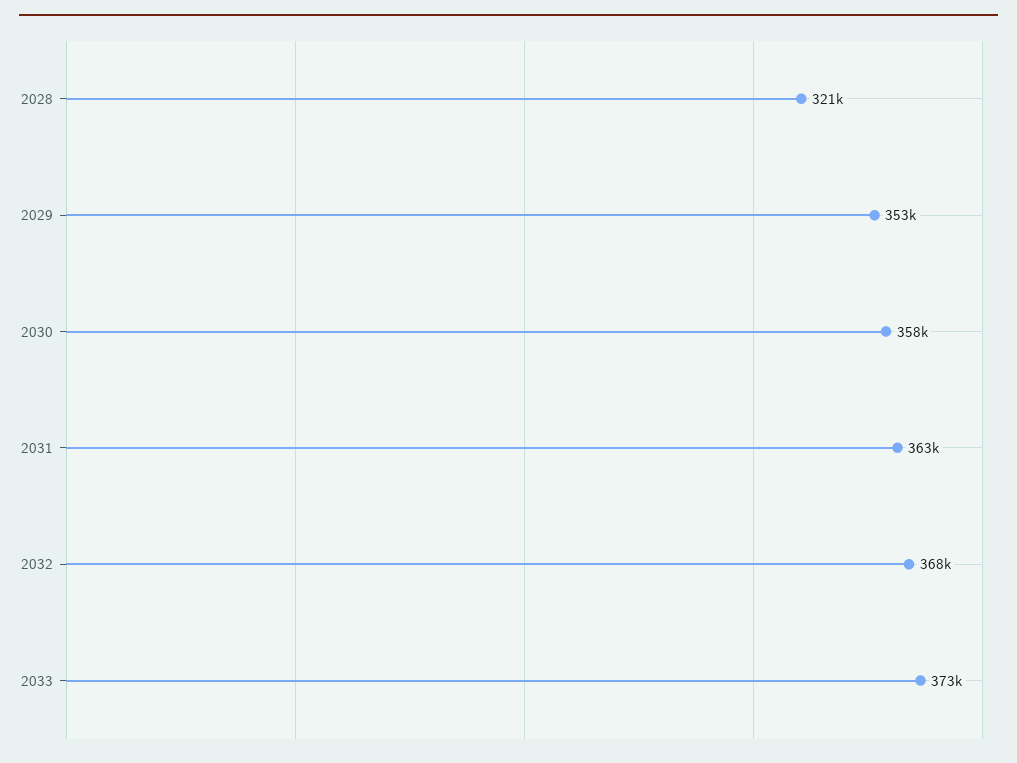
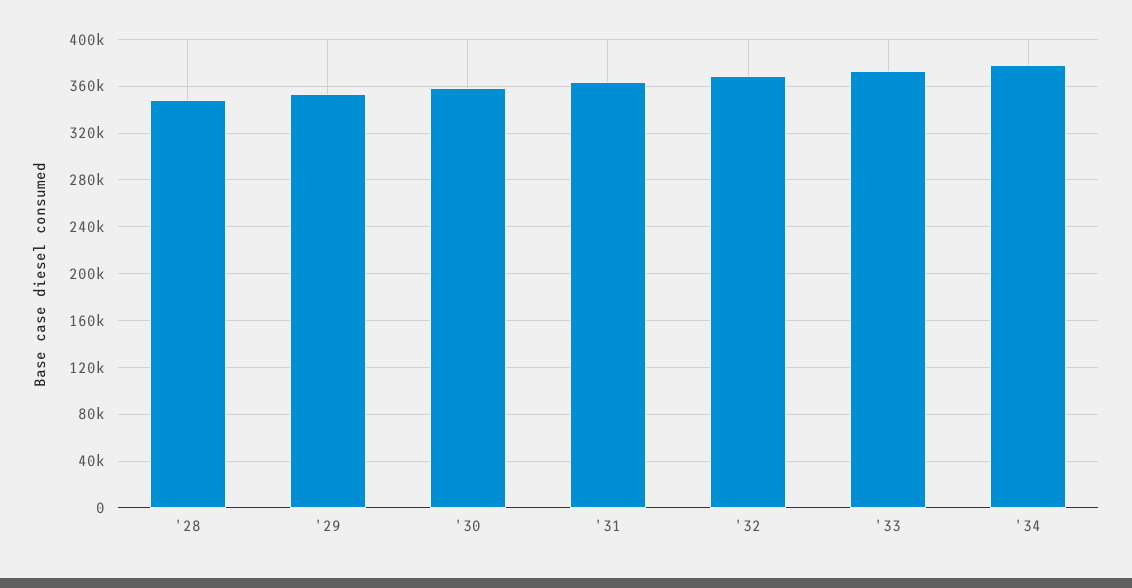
2028: 321000 -> 350000
'34: none -> 380000

